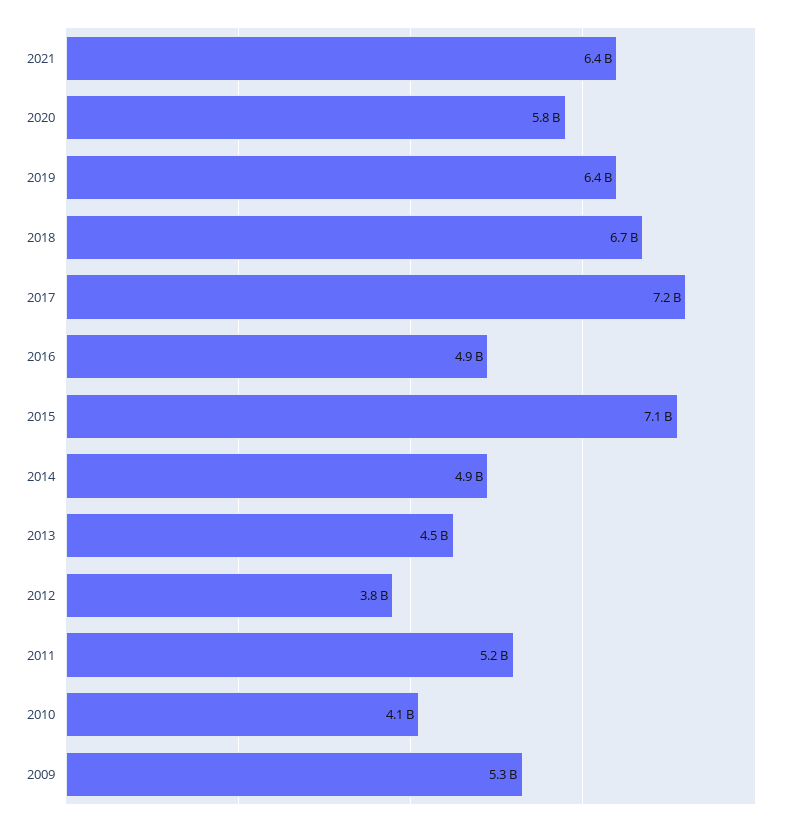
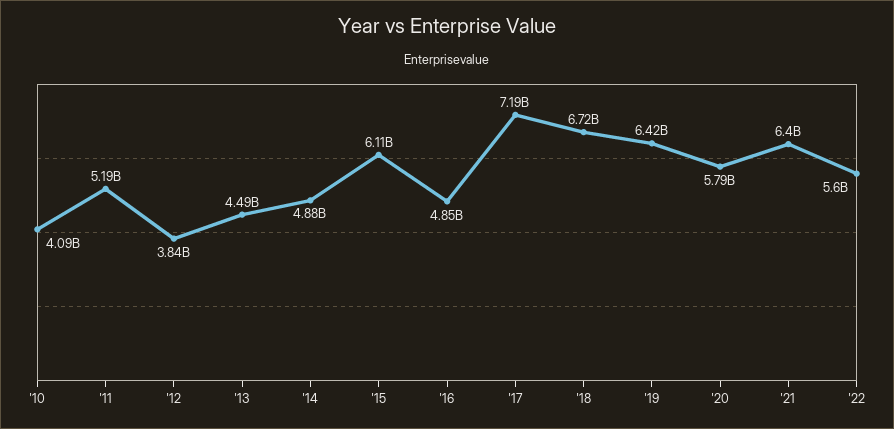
2015: 7100000000 -> 6110000000
2009: 5300000000 -> none
'22: none -> 5600000000

